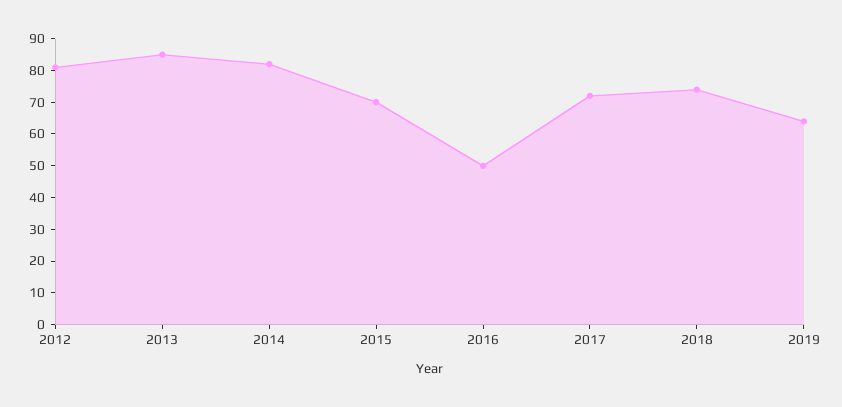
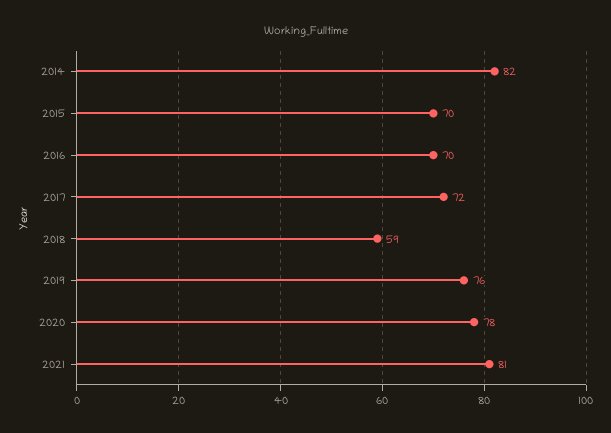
2012: 80 -> none
2013: 85 -> none
2016: 50 -> 70
2018: 75 -> 59
2019: 65 -> 76
2020: none -> 78
2021: none -> 81

